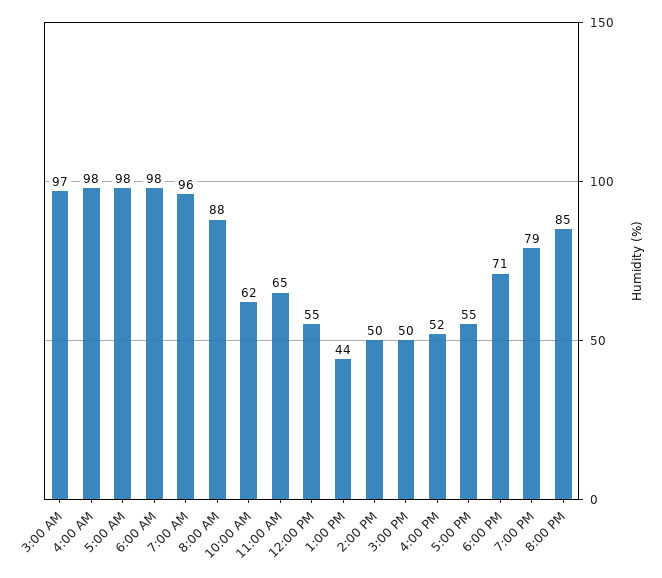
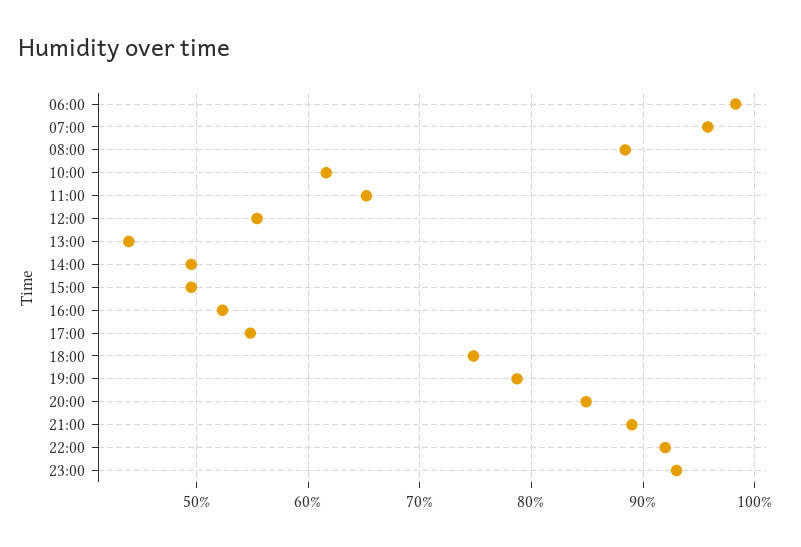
3:00 AM: 97 -> none
4:00 AM: 98 -> none
5:00 AM: 98 -> none
6:00 PM: 71 -> 75
21:00: none -> 89
22:00: none -> 92
23:00: none -> 93

